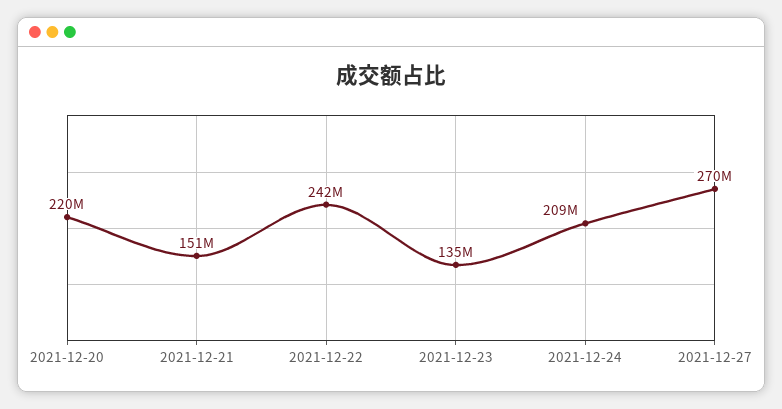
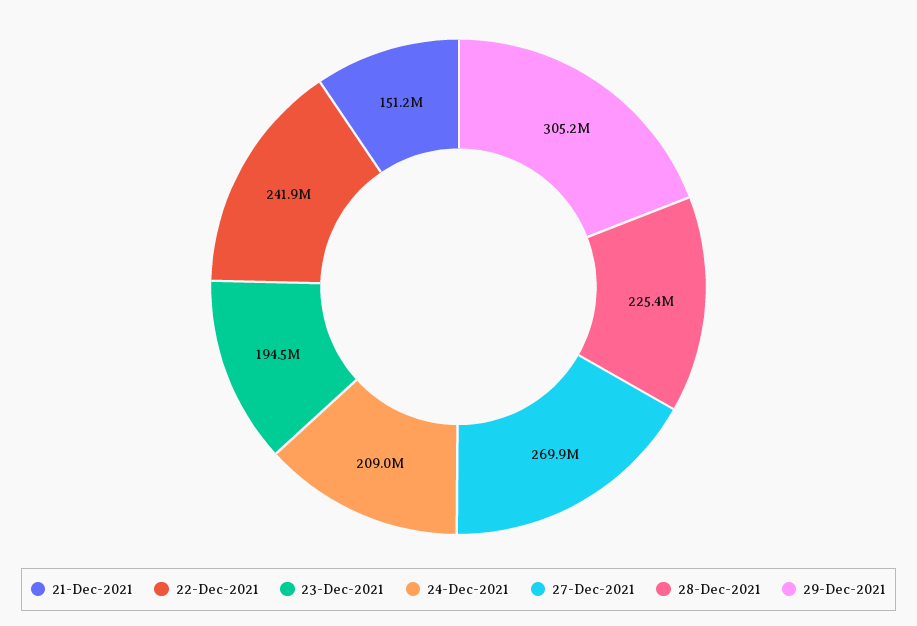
2021-12-20: 220000000 -> none
2021-12-23: 135000000 -> 194500000
28-Dec-2021: none -> 225400000
29-Dec-2021: none -> 305200000

